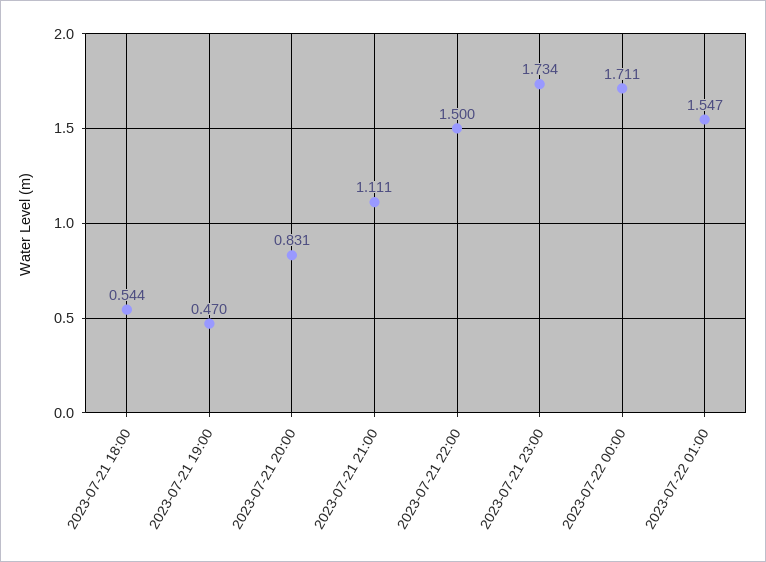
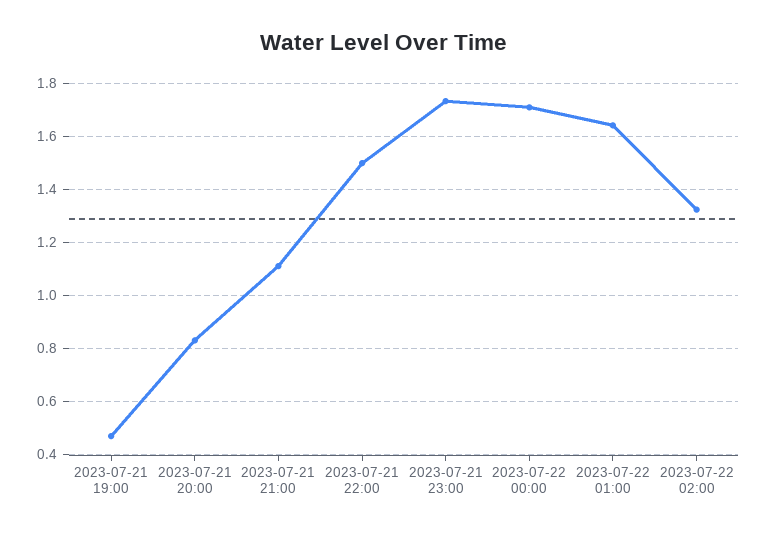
2023-07-21 18:00: 0.544 -> none
2023-07-22 01:00: 1.547 -> 1.65
2023-07-22 02:00: none -> 1.325

